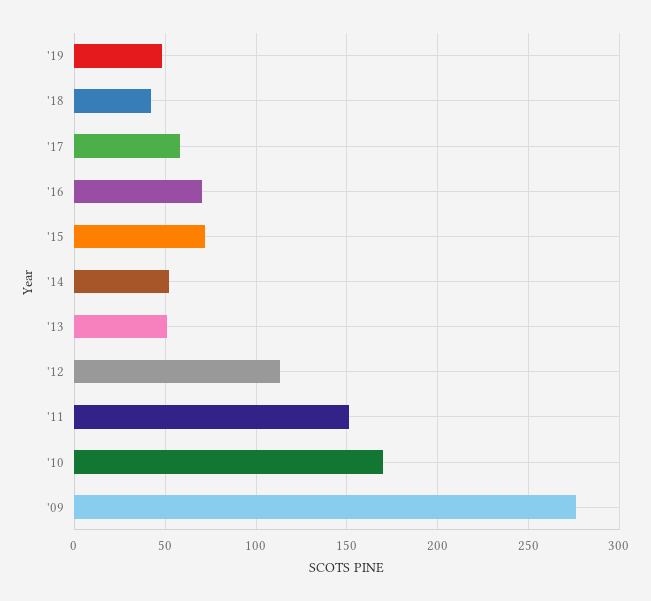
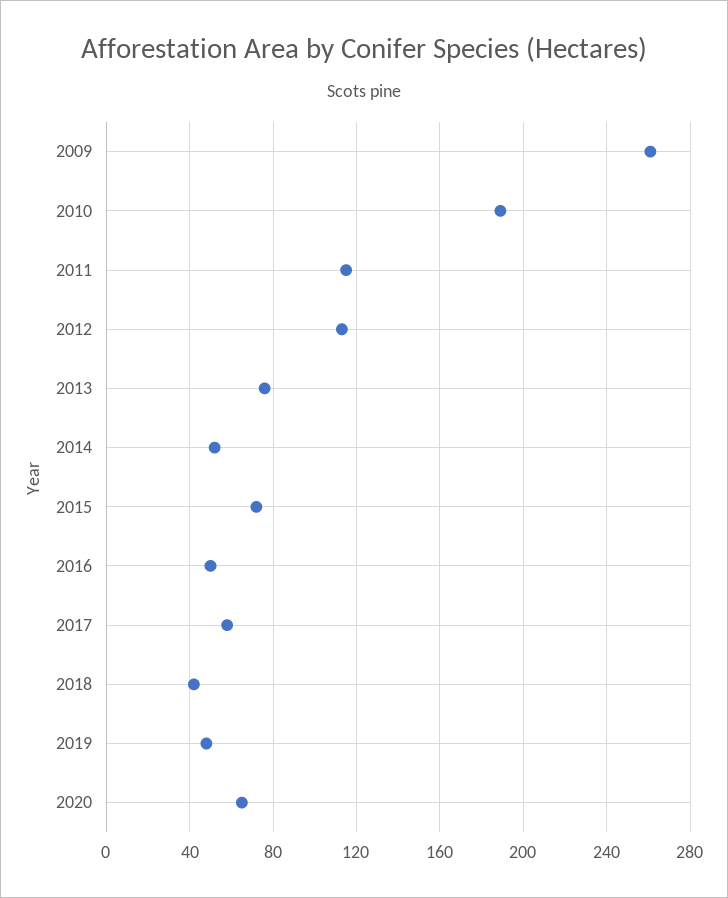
'16: 70 -> 50
'13: 50 -> 75
'11: 150 -> 115
'10: 170 -> 190
'09: 275 -> 260
2020: none -> 65

